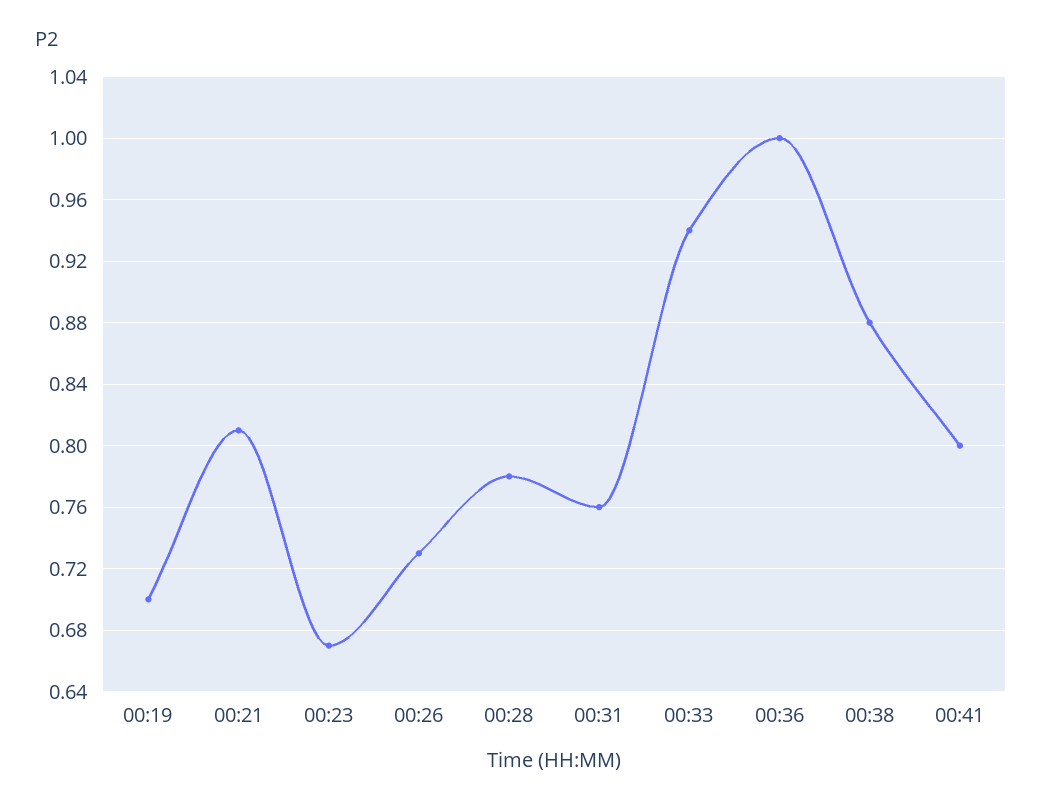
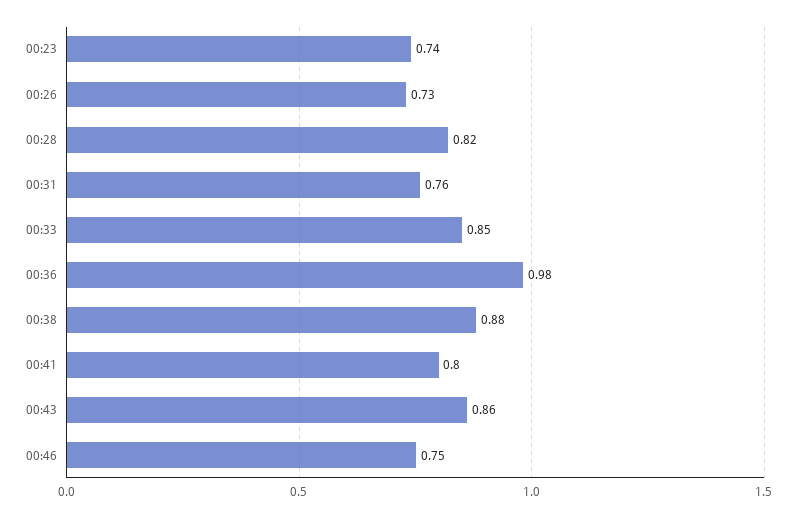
00:19: 0.7 -> none
00:21: 0.81 -> none
00:23: 0.67 -> 0.74
00:28: 0.78 -> 0.82
00:33: 0.94 -> 0.85
00:36: 1 -> 0.98
00:43: none -> 0.86
00:46: none -> 0.75

